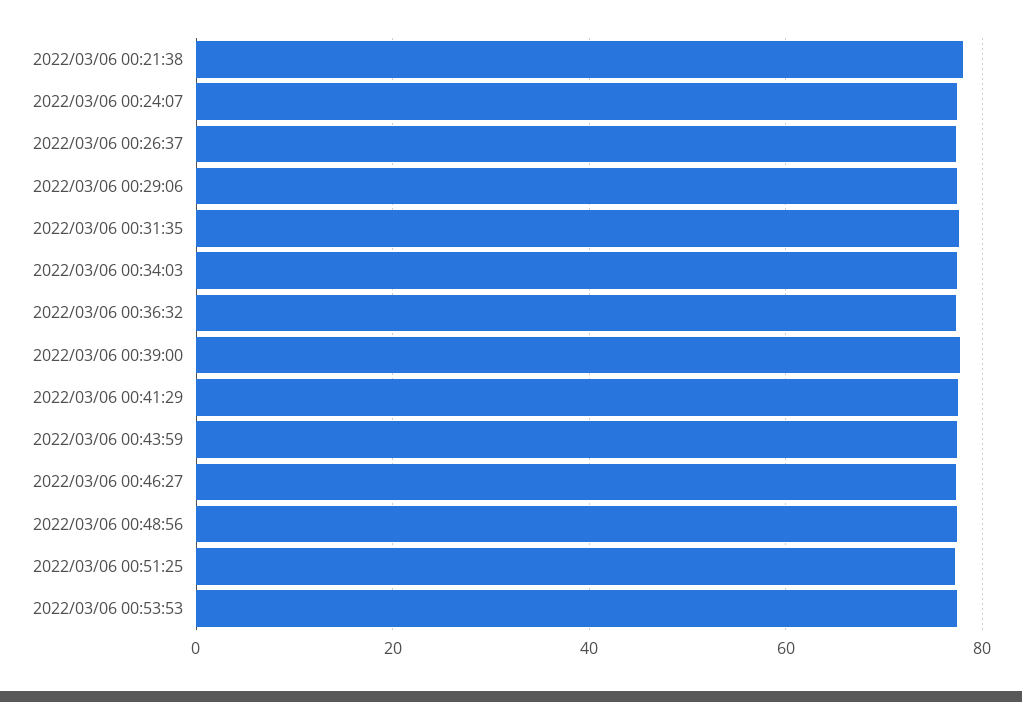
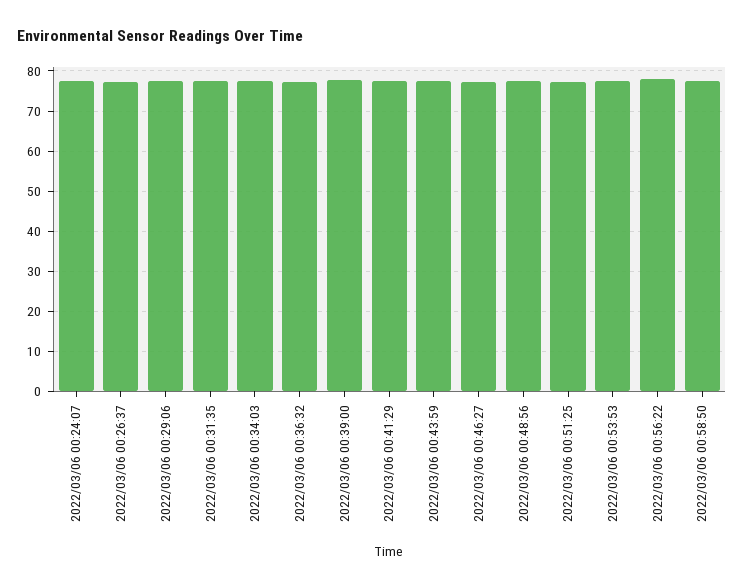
2022/03/06 00:21:38: 78 -> none
2022/03/06 00:56:22: none -> 78
2022/03/06 00:58:50: none -> 78

